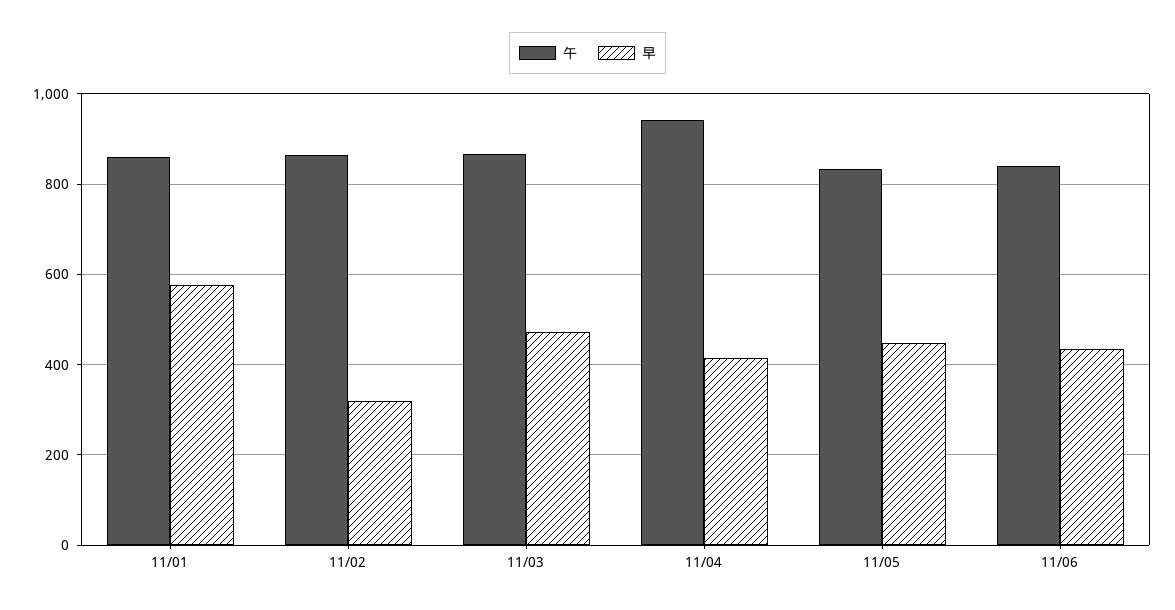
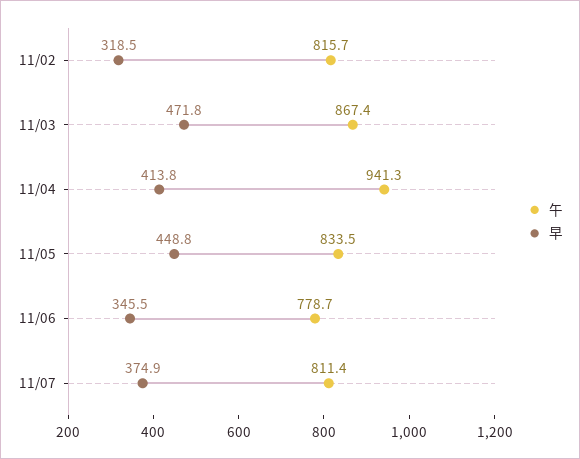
午, 11/01: 860 -> none
早, 11/01: 580 -> none
午, 11/02: 860 -> 815.7
午, 11/06: 840 -> 778.7
早, 11/06: 440 -> 345.5
午, 11/07: none -> 811.4
早, 11/07: none -> 374.9

